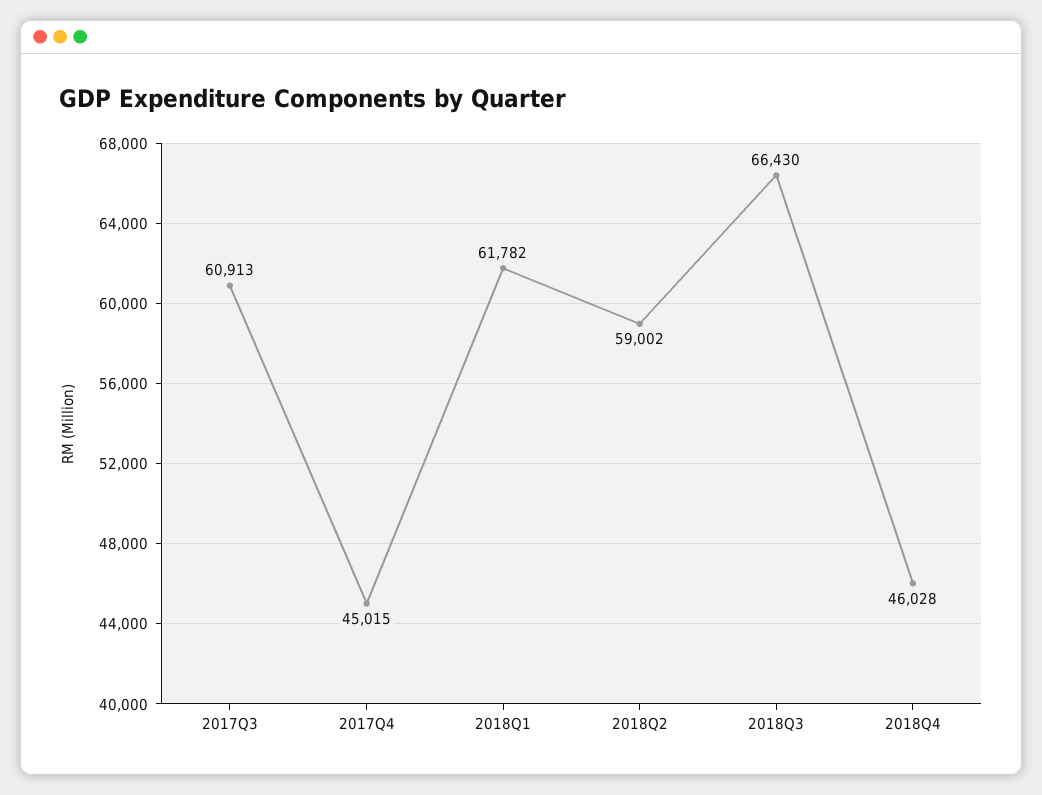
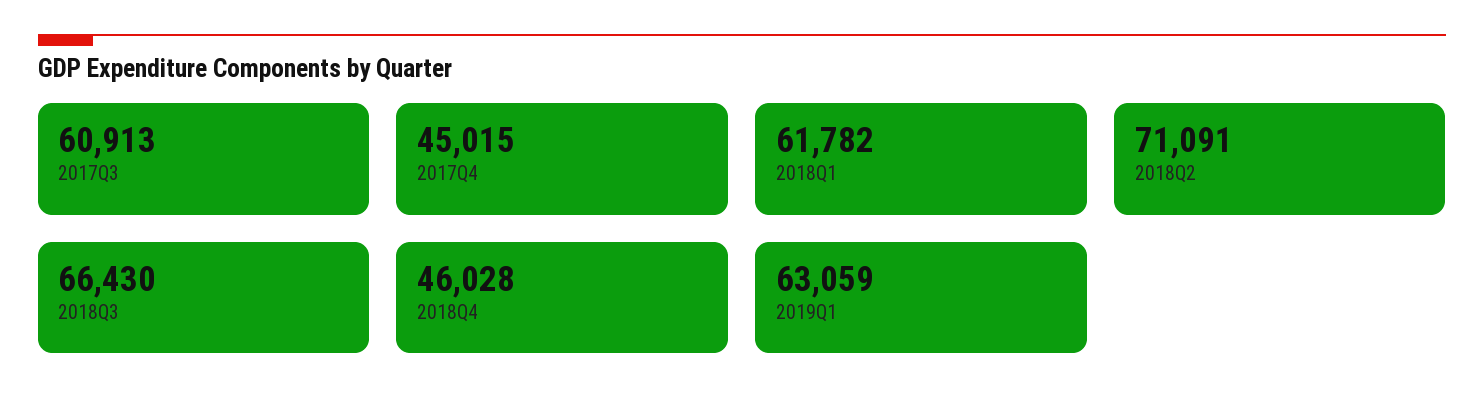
2018Q2: 59002 -> 71091
2019Q1: none -> 63059

